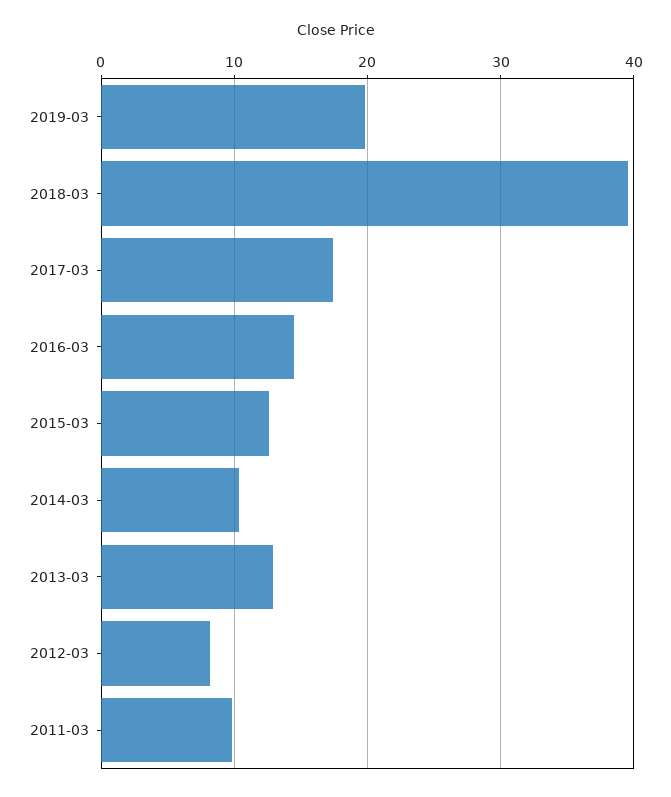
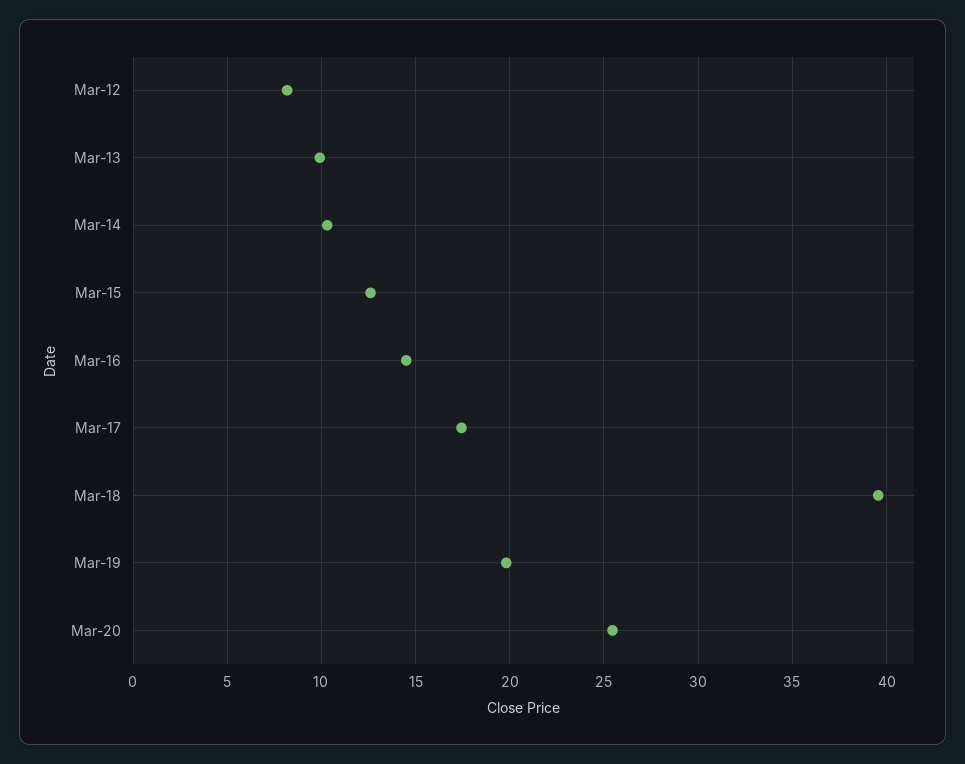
2013-03: 13 -> 10
2011-03: 10 -> none
Mar-20: none -> 25.5

